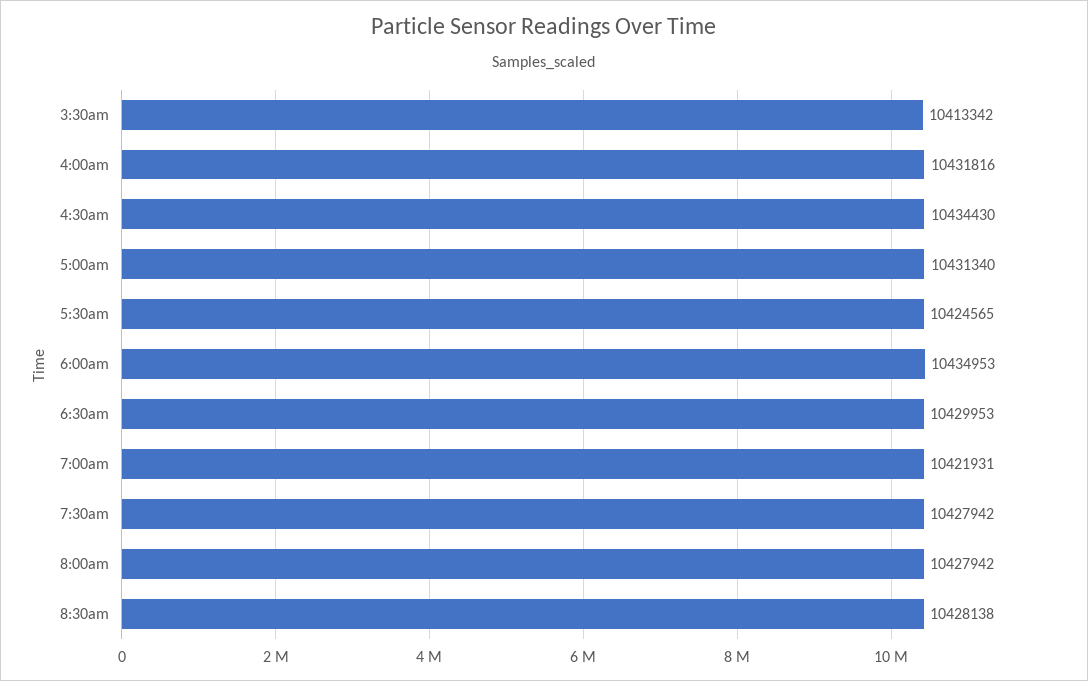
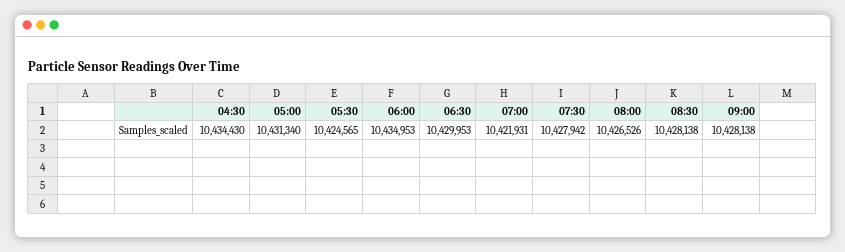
3:30am: 10413342 -> none
4:00am: 10431816 -> none
8:00am: 10427942 -> 10426526
09:00: none -> 10428138

